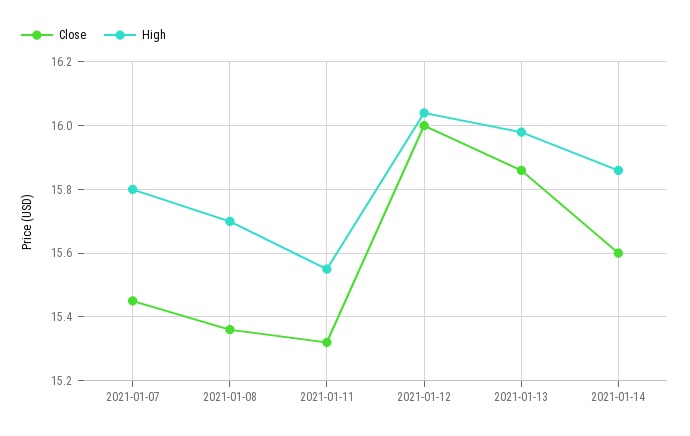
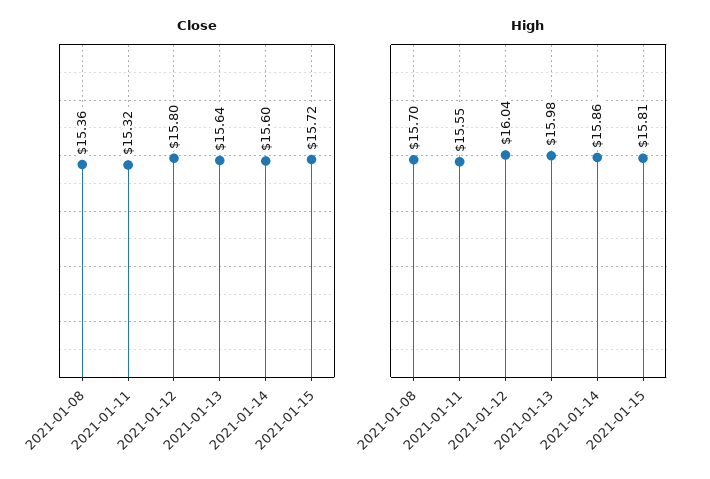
Close, 2021-01-07: 15.45 -> none
High, 2021-01-07: 15.8 -> none
Close, 2021-01-12: 16 -> 15.8
Close, 2021-01-13: 15.85 -> 15.64
Close, 2021-01-15: none -> 15.72
High, 2021-01-15: none -> 15.81

